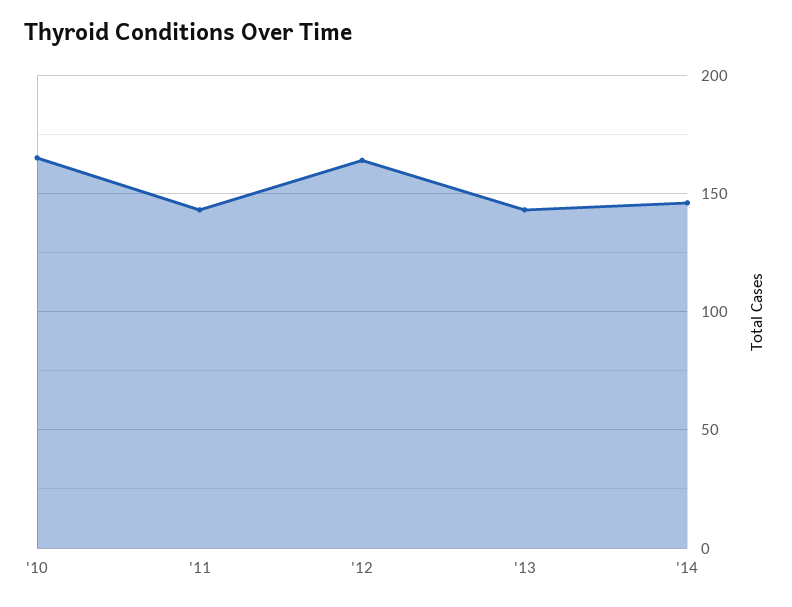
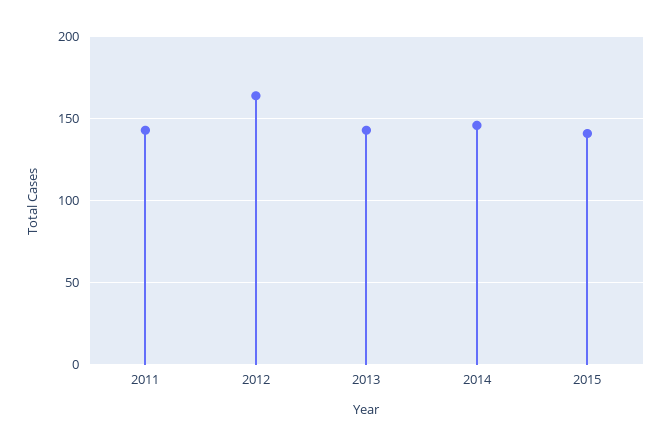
'10: 165 -> none
2015: none -> 140

